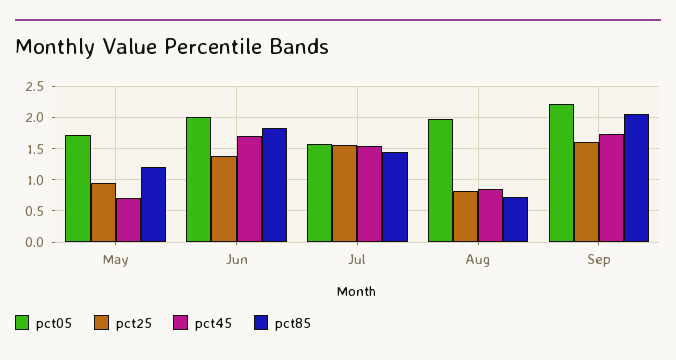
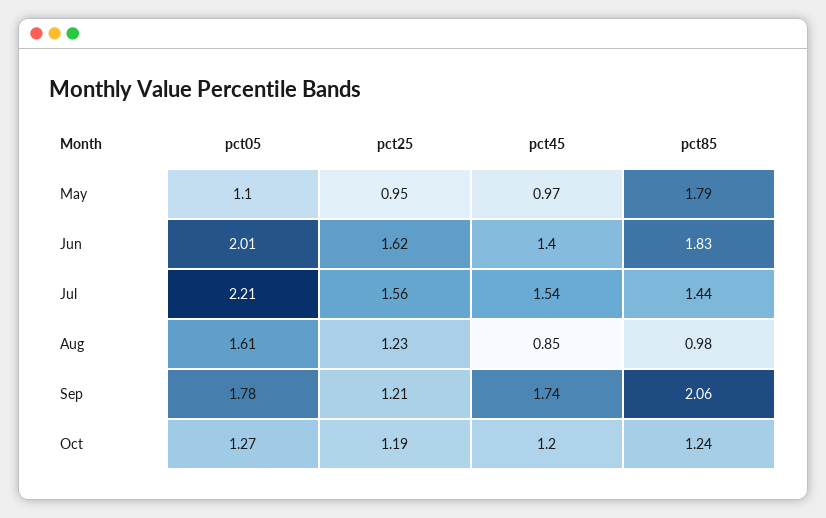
pct05, May: 1.7 -> 1.1
pct45, May: 0.7 -> 0.97
pct85, May: 1.2 -> 1.79
pct25, Jun: 1.4 -> 1.62
pct45, Jun: 1.7 -> 1.4
pct05, Jul: 1.6 -> 2.21
pct05, Aug: 2 -> 1.61
pct25, Aug: 0.8 -> 1.23
pct85, Aug: 0.7 -> 0.98
pct05, Sep: 2.2 -> 1.78
pct25, Sep: 1.6 -> 1.21
pct05, Oct: none -> 1.27
pct25, Oct: none -> 1.19
pct45, Oct: none -> 1.2
pct85, Oct: none -> 1.24

